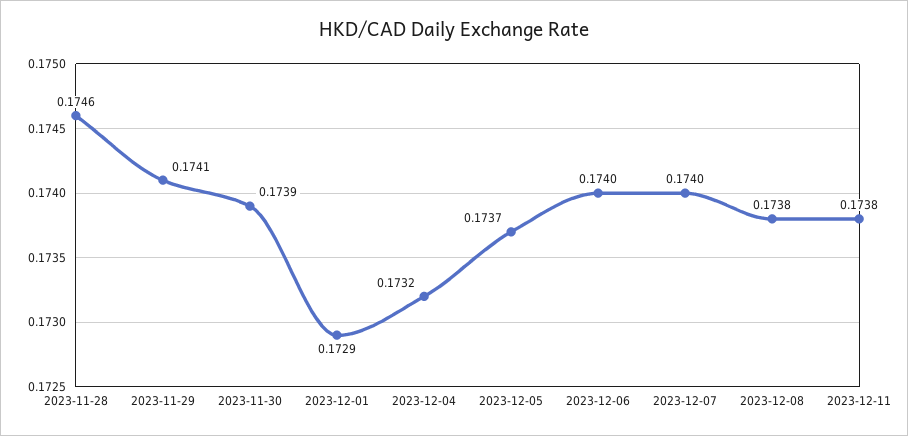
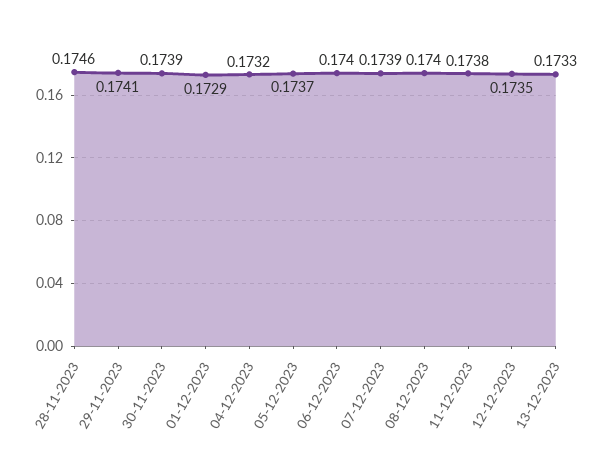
2023-12-07: 0.174 -> 0.1739
2023-12-08: 0.1738 -> 0.174
12-12-2023: none -> 0.1735
13-12-2023: none -> 0.1733

